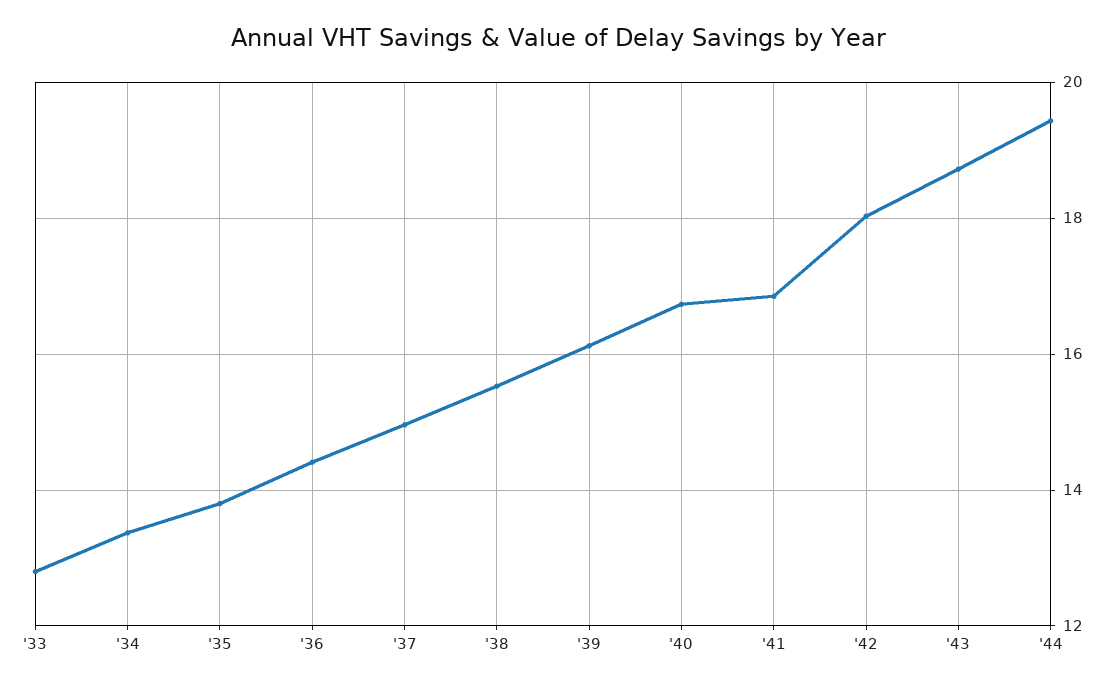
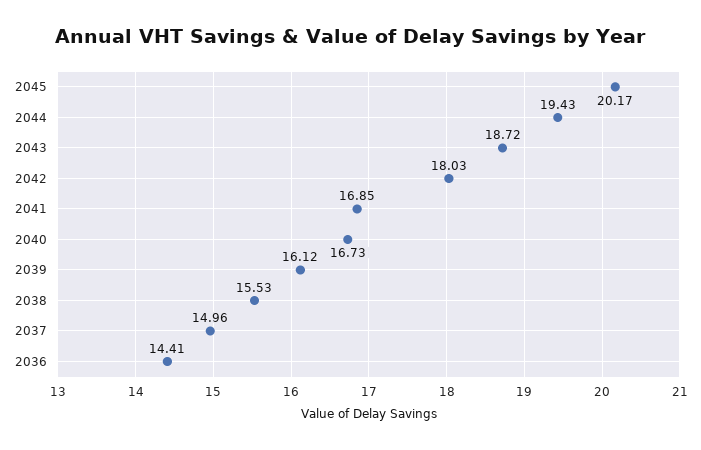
'33: 12.8 -> none
'34: 13.4 -> none
'35: 13.8 -> none
2045: none -> 20.17

